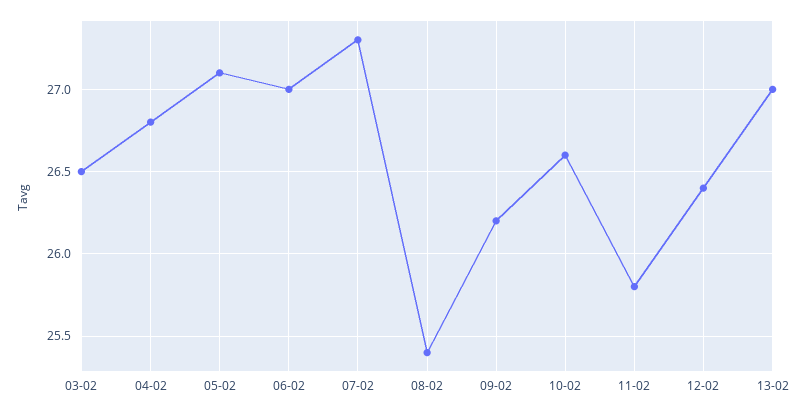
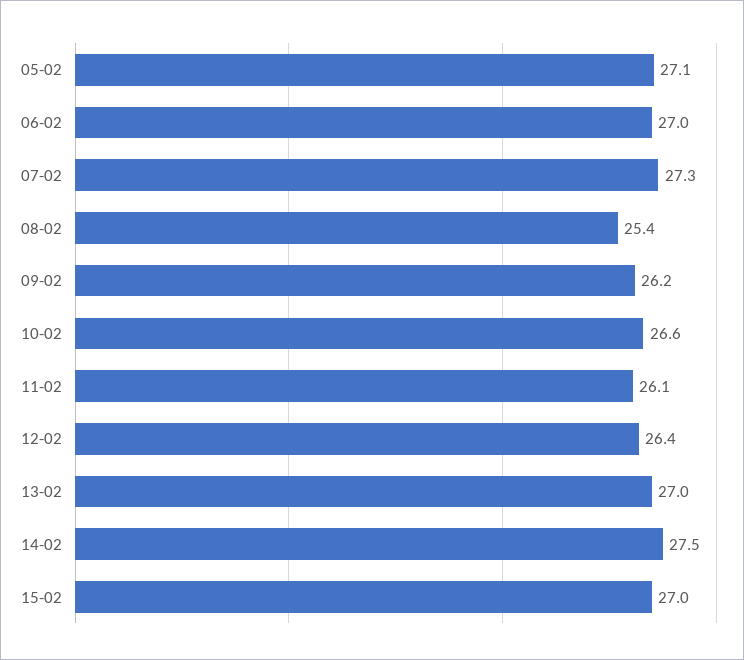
03-02: 26.5 -> none
04-02: 26.8 -> none
11-02: 25.8 -> 26.1
14-02: none -> 27.5
15-02: none -> 27

